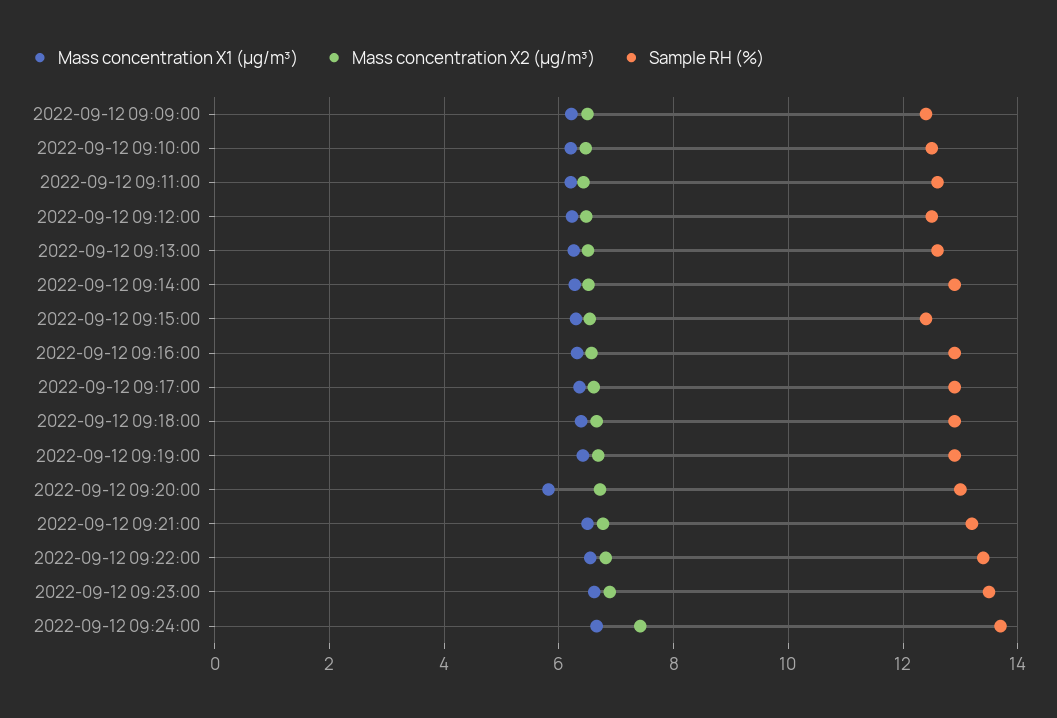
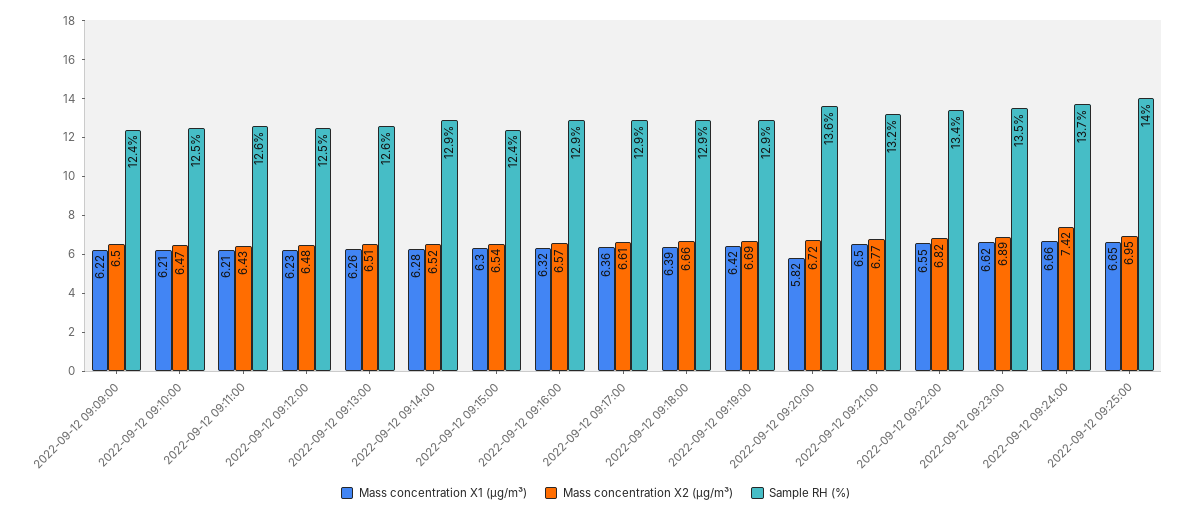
Sample RH (%), 2022-09-12 09:20:00: 13 -> 13.6
Mass concentration X1 (μg/m³), 2022-09-12 09:25:00: none -> 6.65
Mass concentration X2 (μg/m³), 2022-09-12 09:25:00: none -> 6.95
Sample RH (%), 2022-09-12 09:25:00: none -> 14

